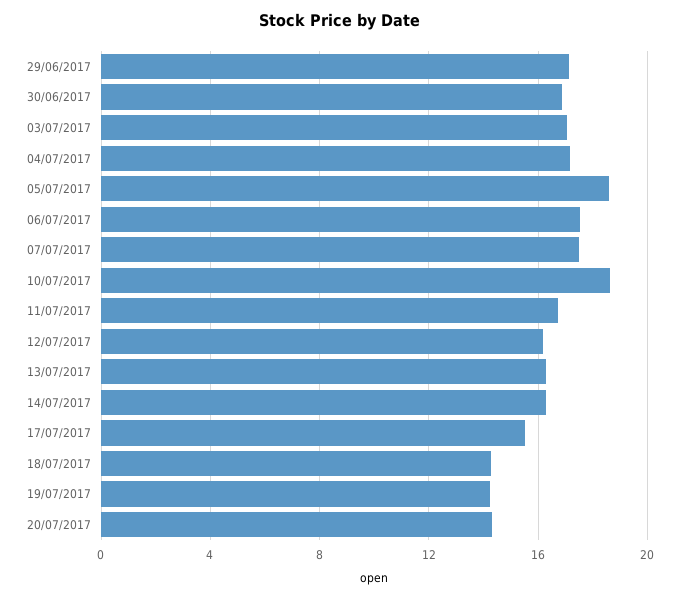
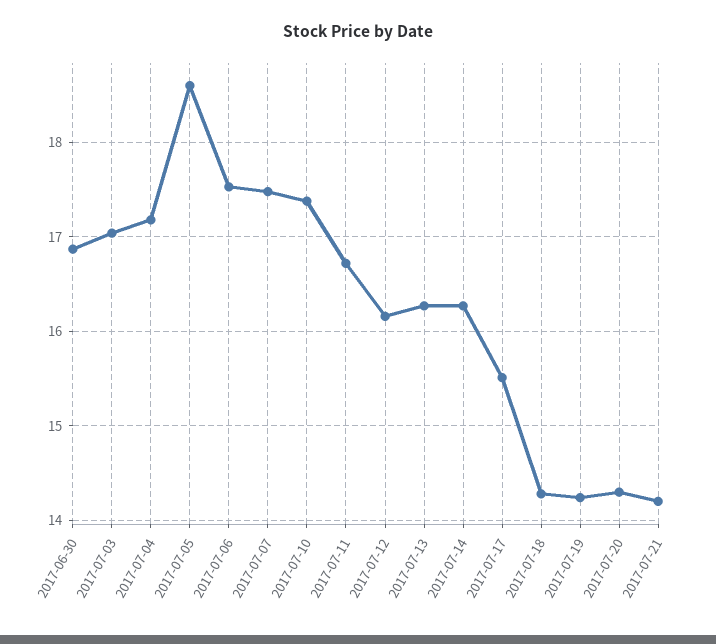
29/06/2017: 17 -> none
10/07/2017: 18.5 -> 17.4
2017-07-21: none -> 14.2

